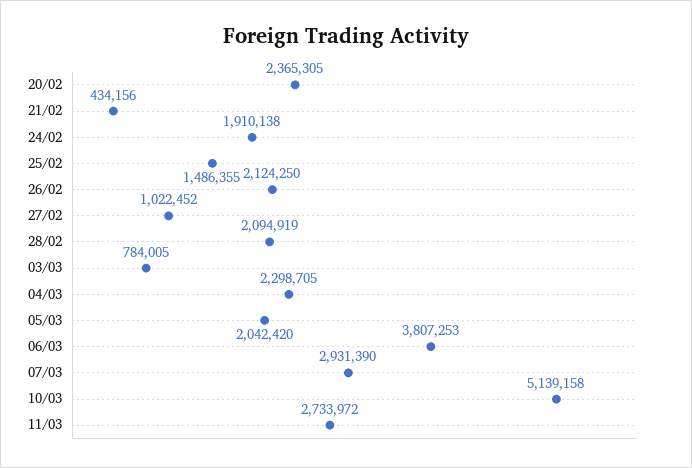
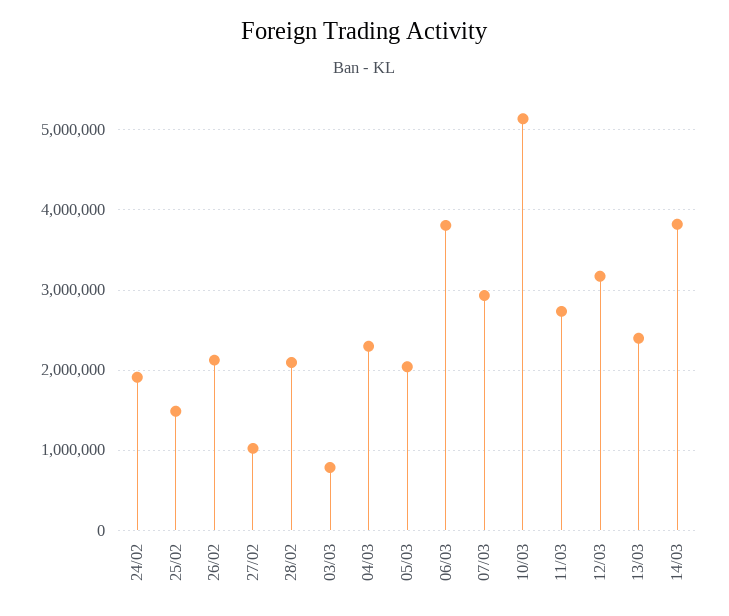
20/02: 2365305 -> none
21/02: 434156 -> none
12/03: none -> 3200000
13/03: none -> 2400000
14/03: none -> 3800000

